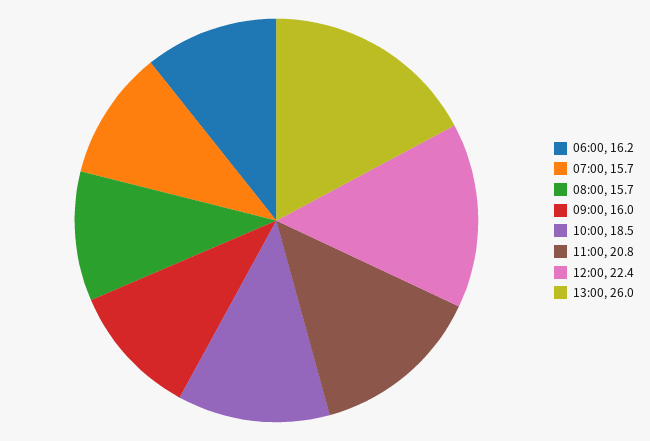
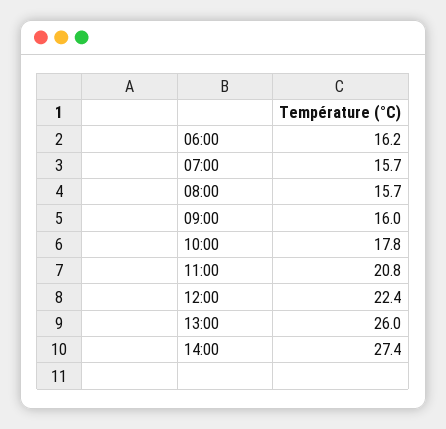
10:00: 18.5 -> 17.8
14:00: none -> 27.4

